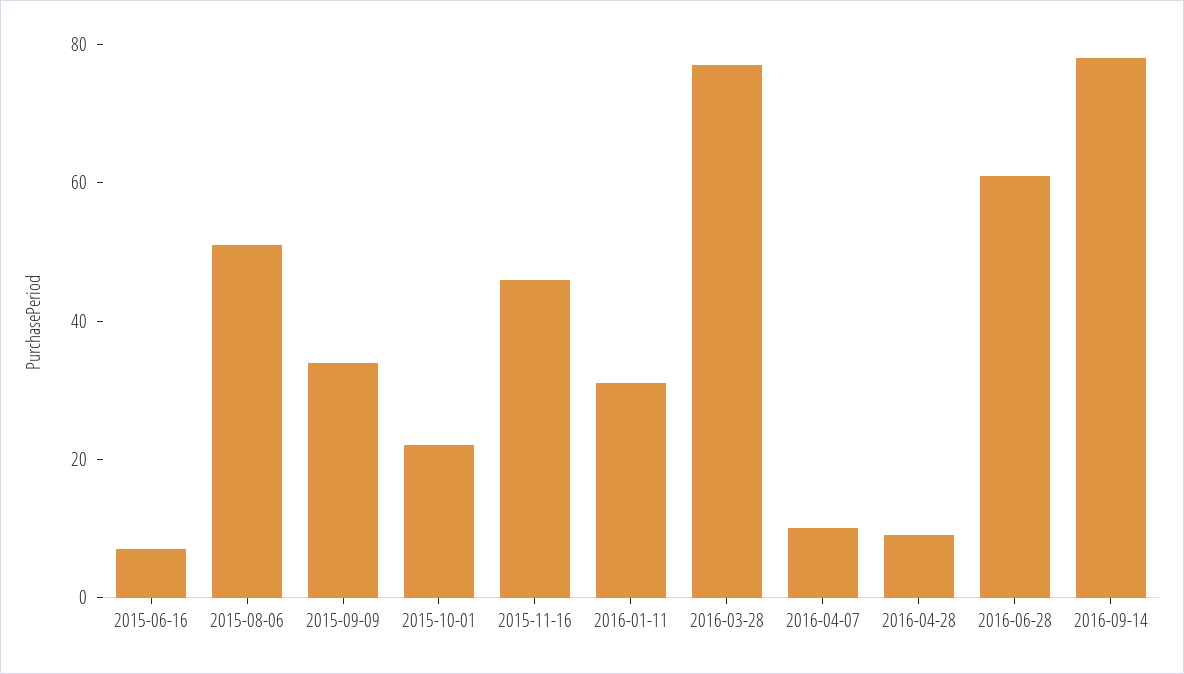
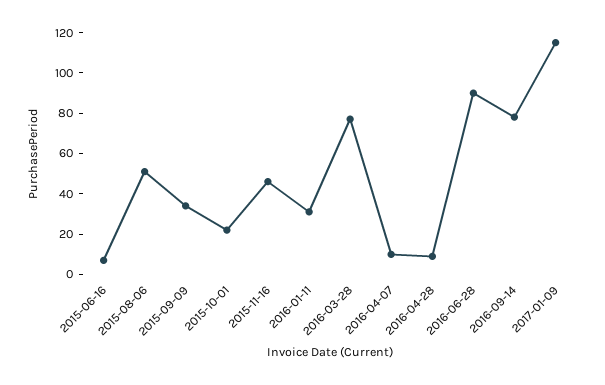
2016-06-28: 60 -> 90
2017-01-09: none -> 115

